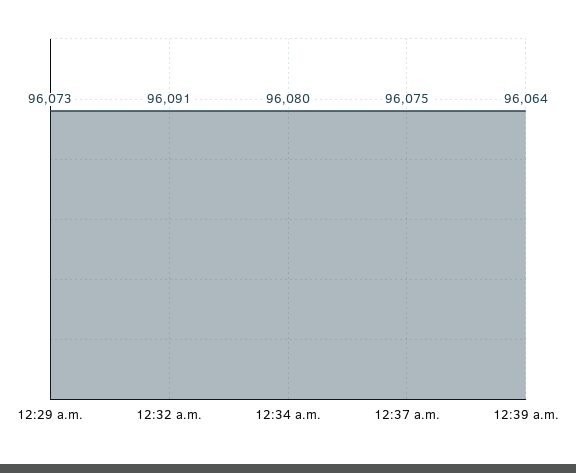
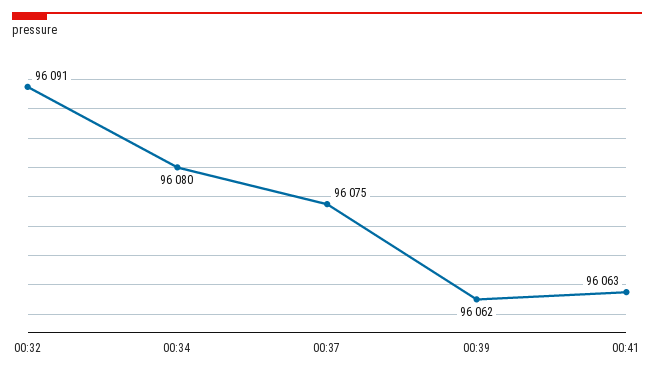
12:29 a.m.: 96073 -> none
12:39 a.m.: 96064 -> 96062
00:41: none -> 96063

